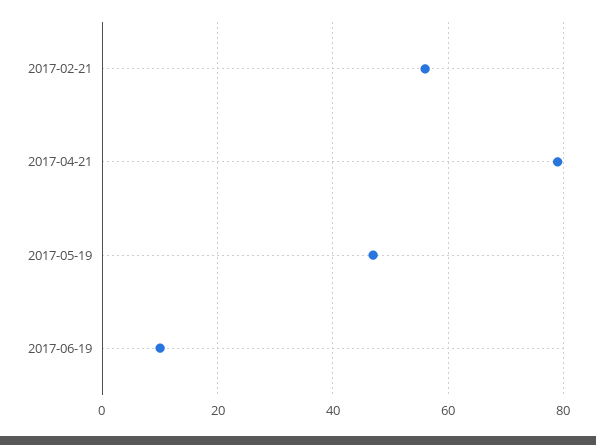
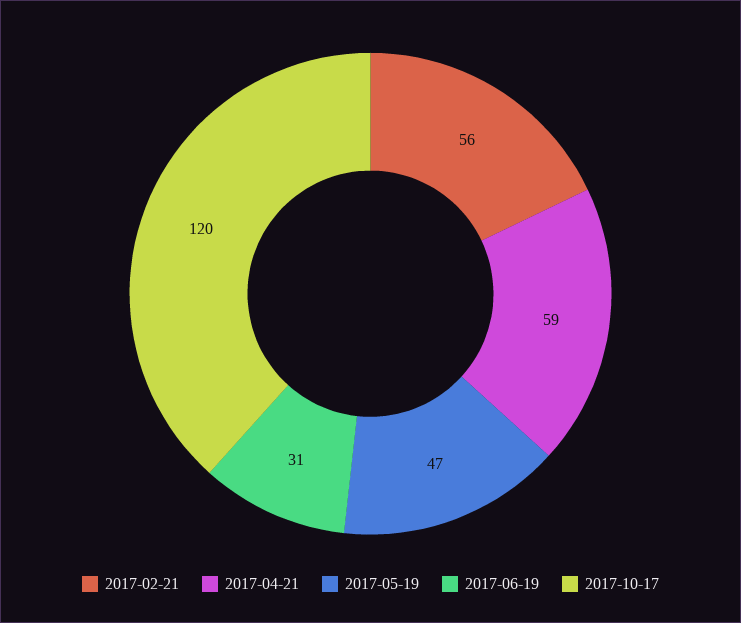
2017-04-21: 80 -> 59
2017-06-19: 10 -> 31
2017-10-17: none -> 120

